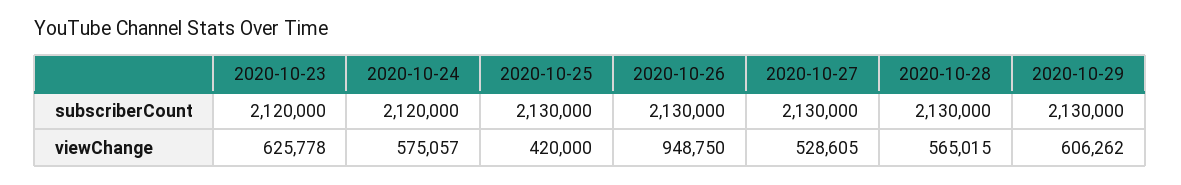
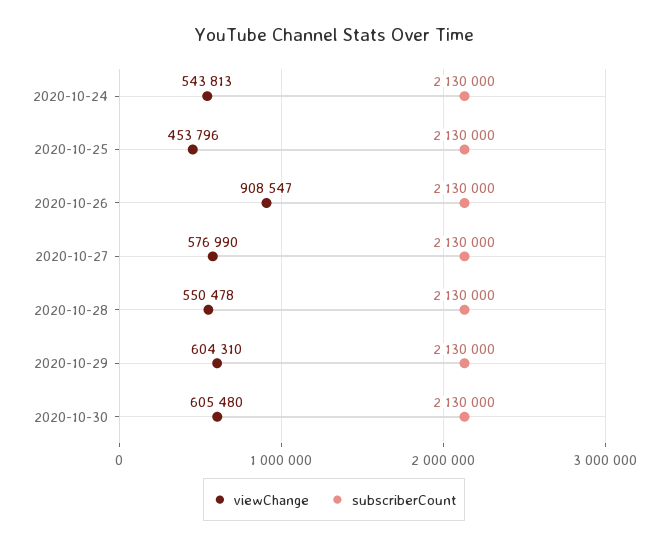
subscriberCount, 2020-10-23: 2120000 -> none
subscriberCount, 2020-10-24: 2120000 -> 2130000
viewChange, 2020-10-23: 625778 -> none
viewChange, 2020-10-24: 575057 -> 543813
viewChange, 2020-10-25: 420000 -> 453796
viewChange, 2020-10-26: 948750 -> 908547
viewChange, 2020-10-27: 528605 -> 576990
viewChange, 2020-10-28: 565015 -> 550478
viewChange, 2020-10-29: 606262 -> 604310
viewChange, 2020-10-30: none -> 605480
subscriberCount, 2020-10-30: none -> 2130000

